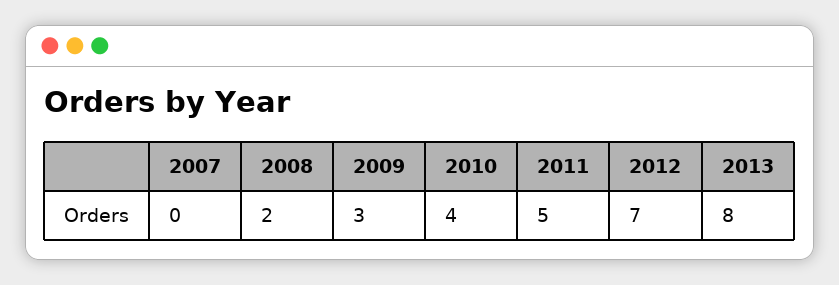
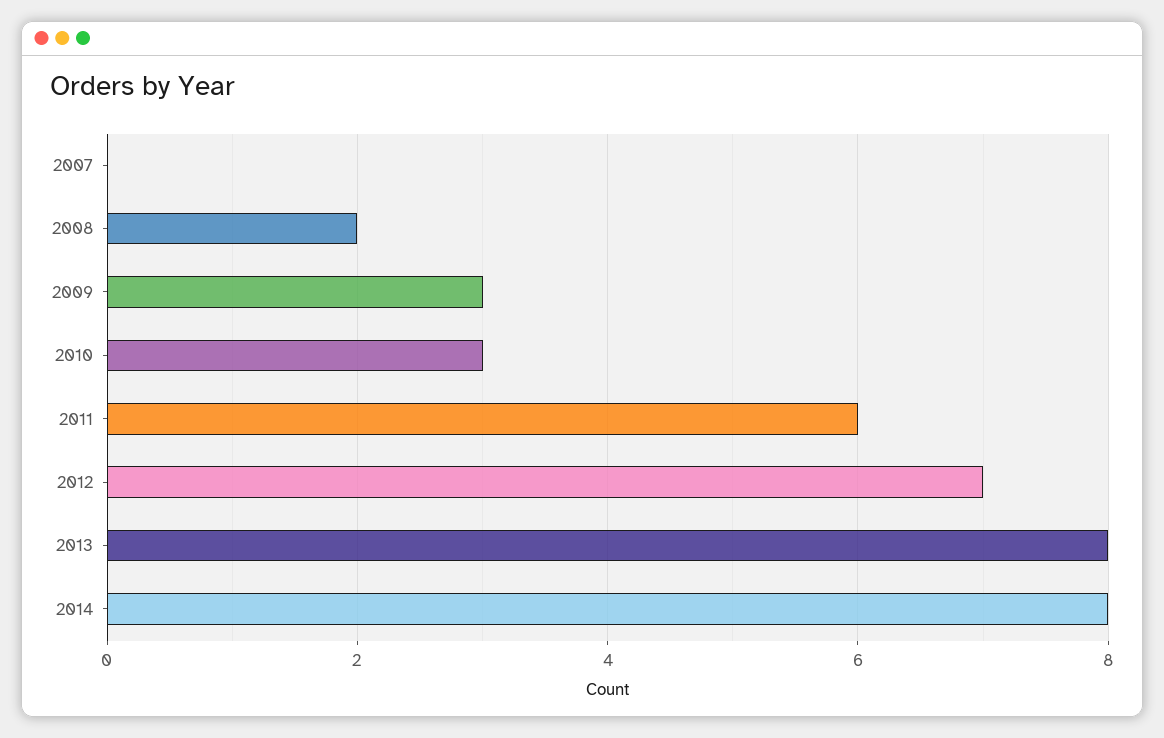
2010: 4 -> 3
2011: 5 -> 6
2014: none -> 8

